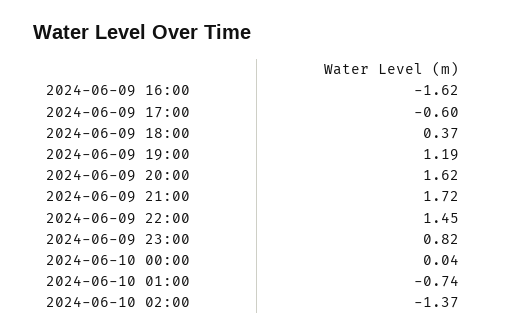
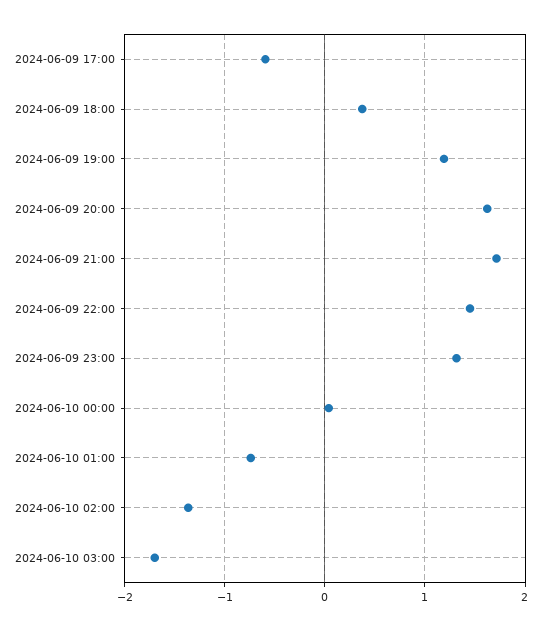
2024-06-09 16:00: -1.62 -> none
2024-06-09 23:00: 0.82 -> 1.3
2024-06-10 03:00: none -> -1.7

